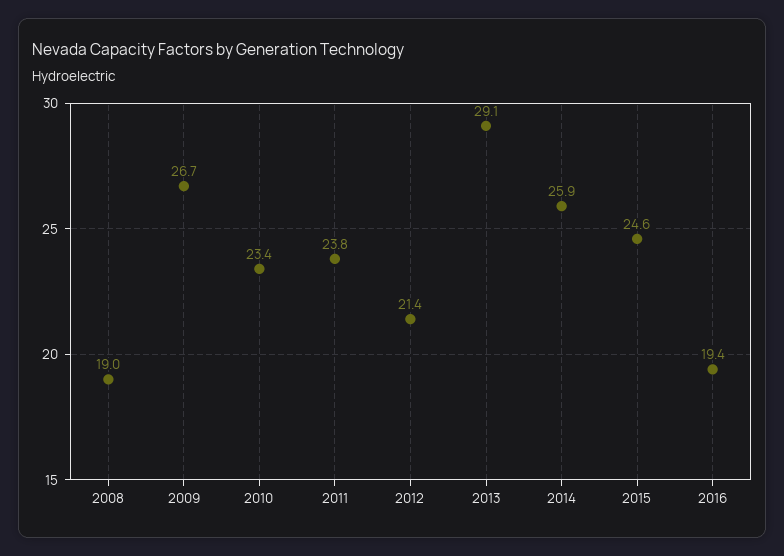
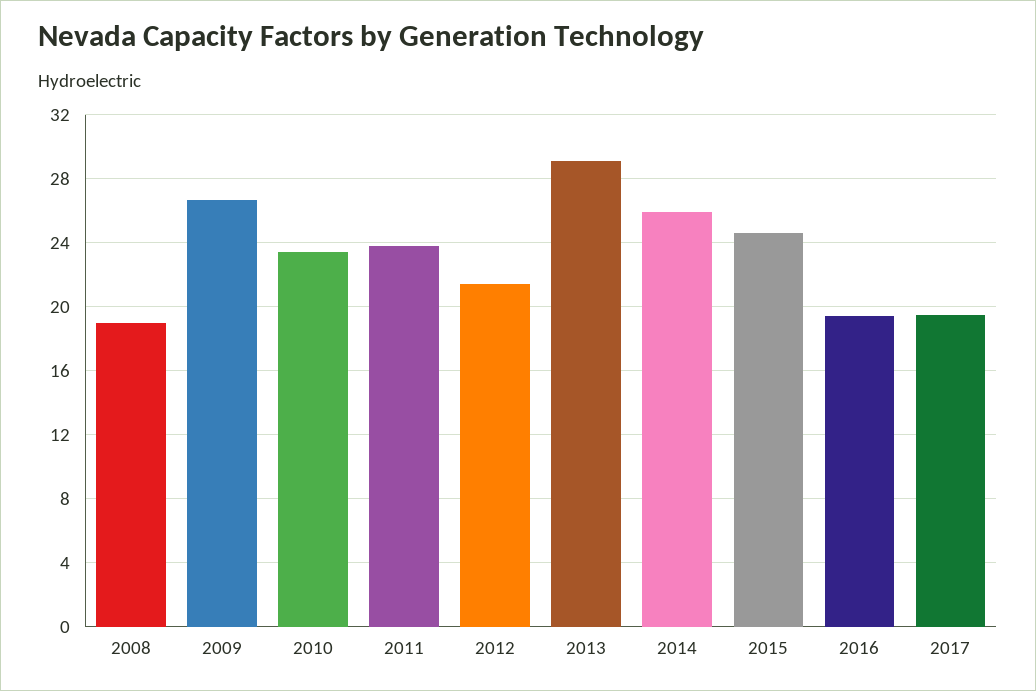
2017: none -> 19.5

